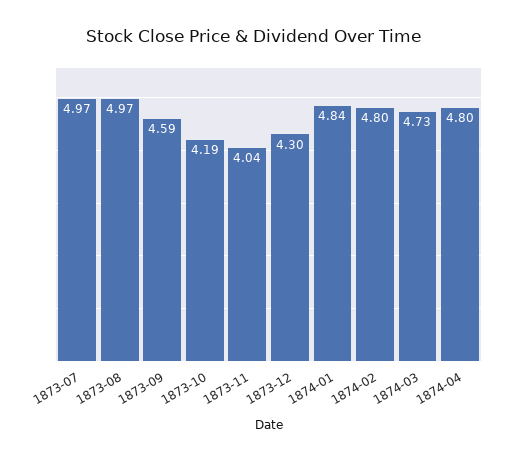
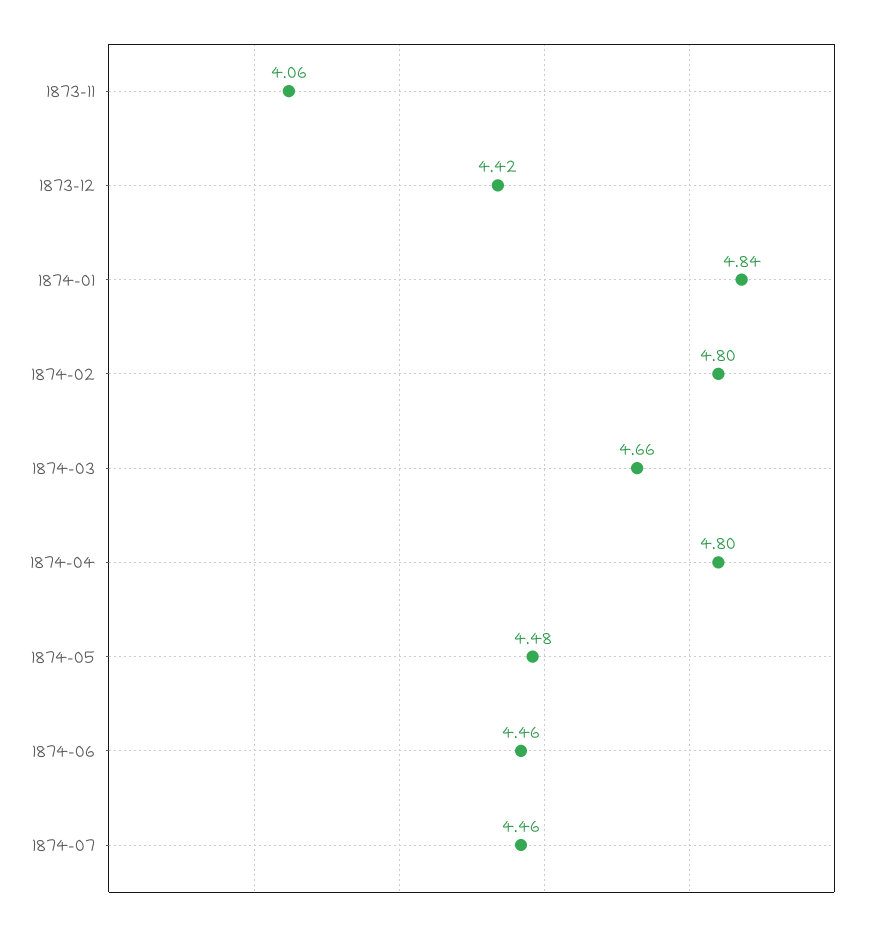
1873-07: 4.97 -> none
1873-08: 4.97 -> none
1873-09: 4.59 -> none
1873-10: 4.19 -> none
1873-11: 4.04 -> 4.06
1873-12: 4.3 -> 4.42
1874-03: 4.73 -> 4.66
1874-05: none -> 4.48
1874-06: none -> 4.46
1874-07: none -> 4.46

